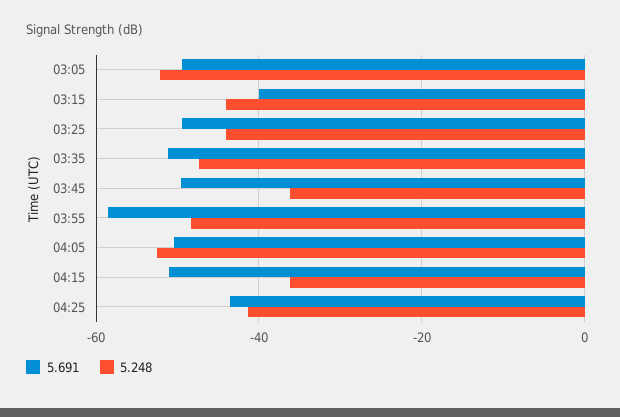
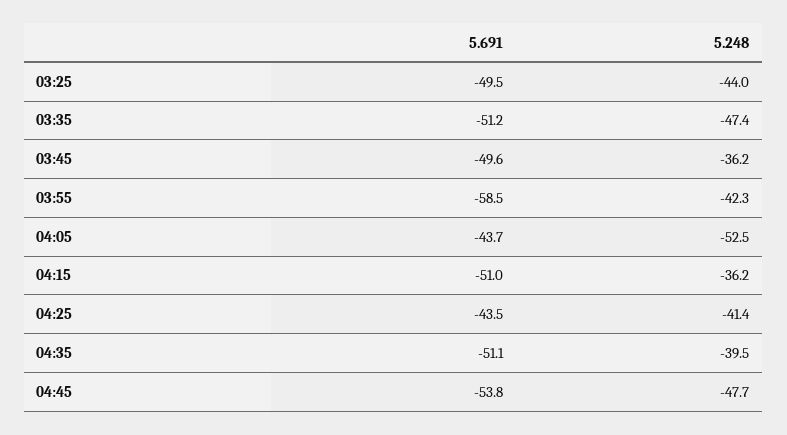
5.691, 03:05: -50 -> none
5.248, 03:05: -52 -> none
5.691, 03:15: -40 -> none
5.248, 03:15: -44 -> none
5.248, 03:55: -48 -> -42.3
5.691, 04:05: -50 -> -43.7
5.691, 04:35: none -> -51.1
5.248, 04:35: none -> -39.5
5.691, 04:45: none -> -53.8
5.248, 04:45: none -> -47.7

